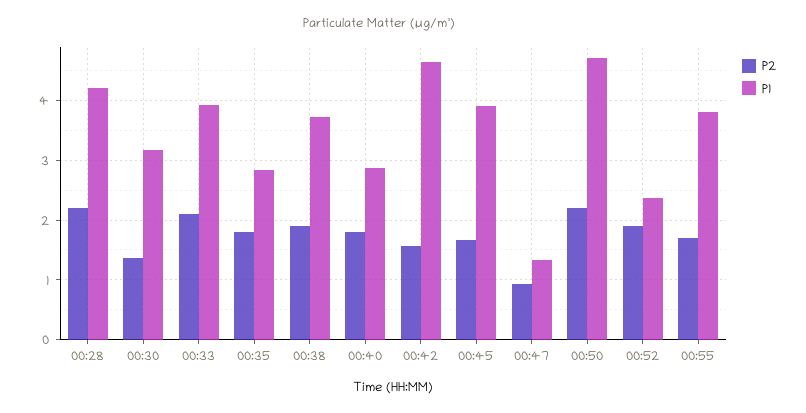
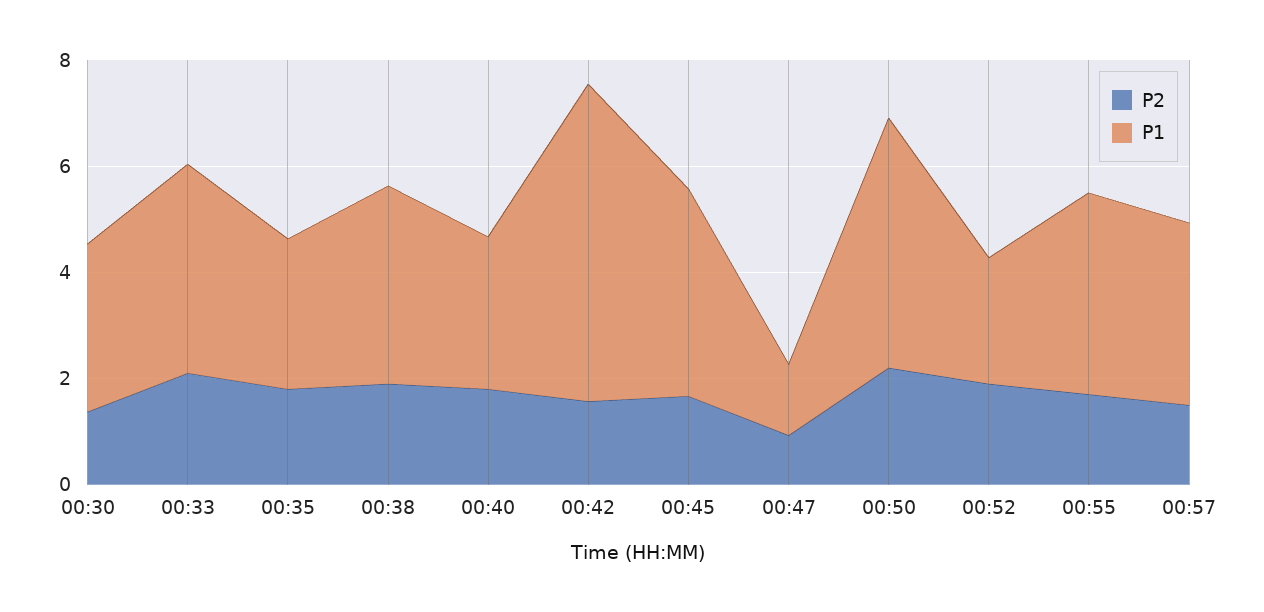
P2, 00:28: 2.2 -> none
P1, 00:28: 4.2 -> none
P1, 00:42: 4.6 -> 6
P2, 00:57: none -> 1.5
P1, 00:57: none -> 3.5

